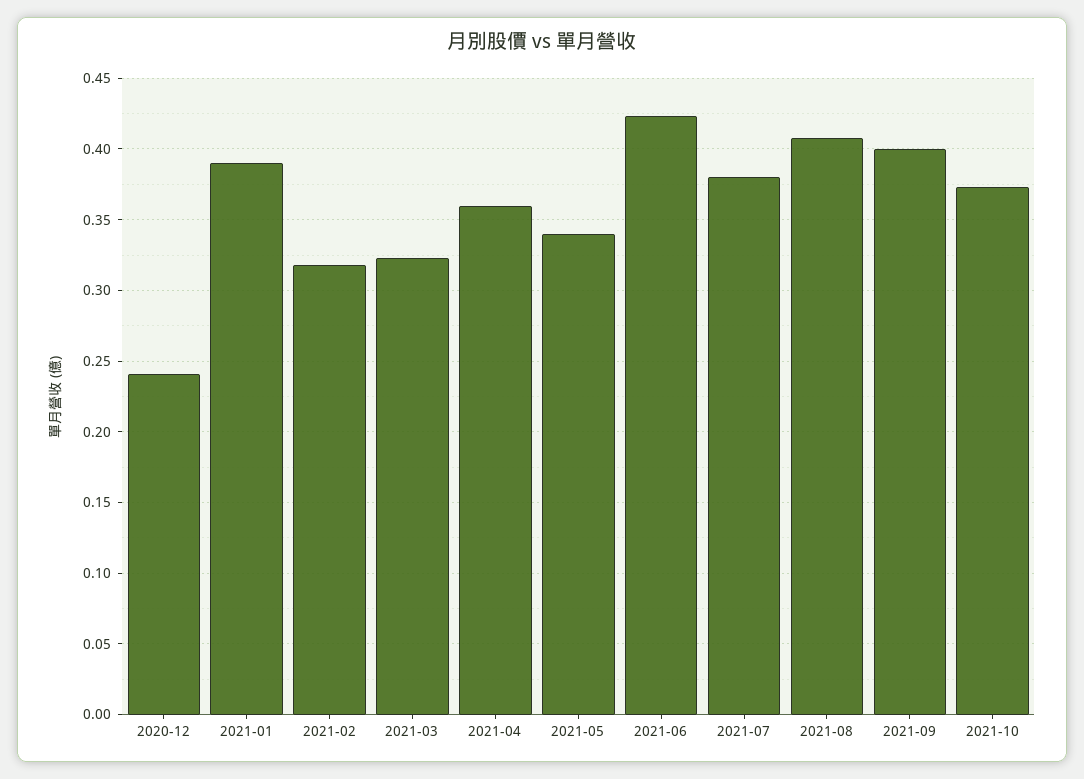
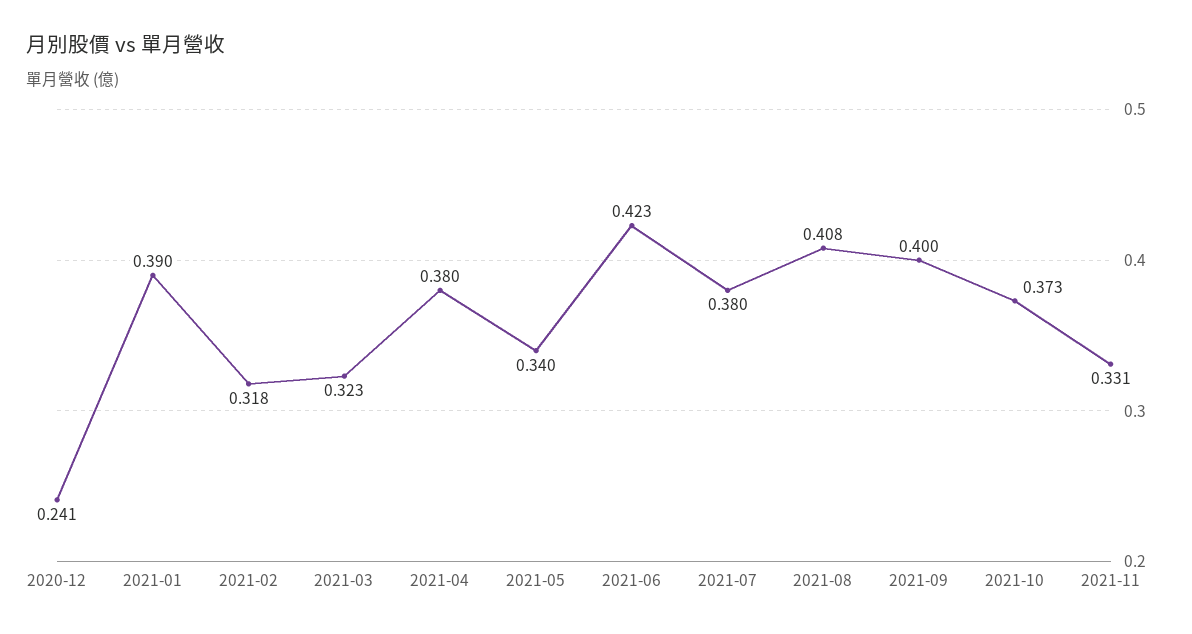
2021-04: 0.36 -> 0.38
2021-11: none -> 0.331

